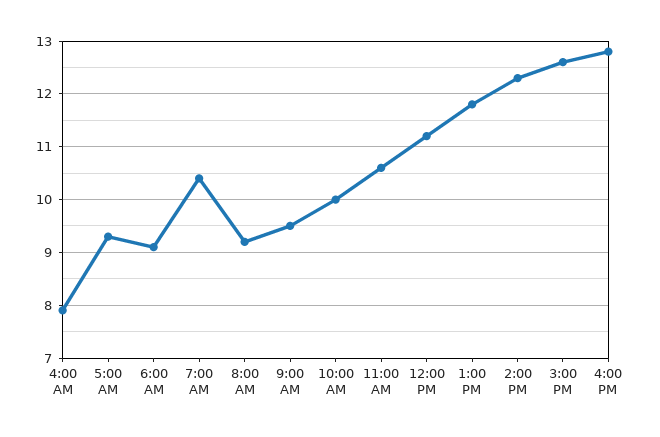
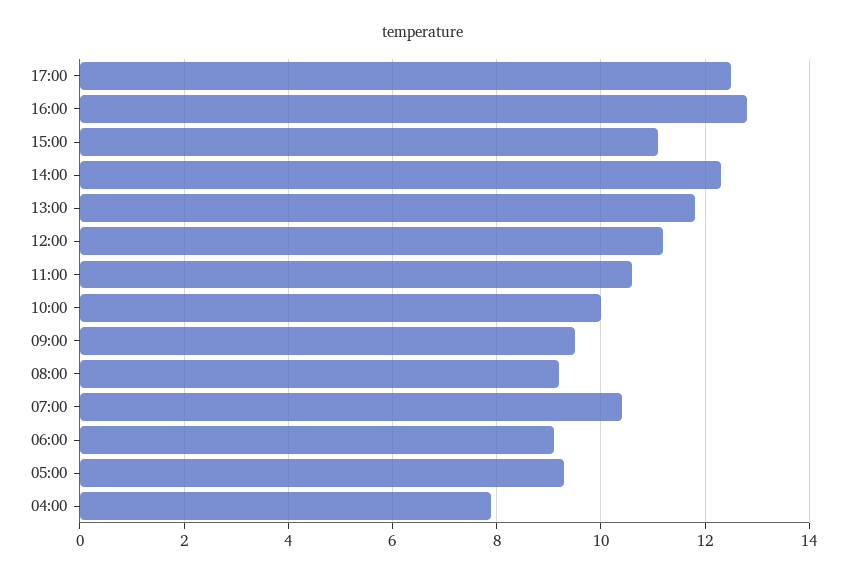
3:00 PM: 12.5 -> 11
17:00: none -> 12.5

